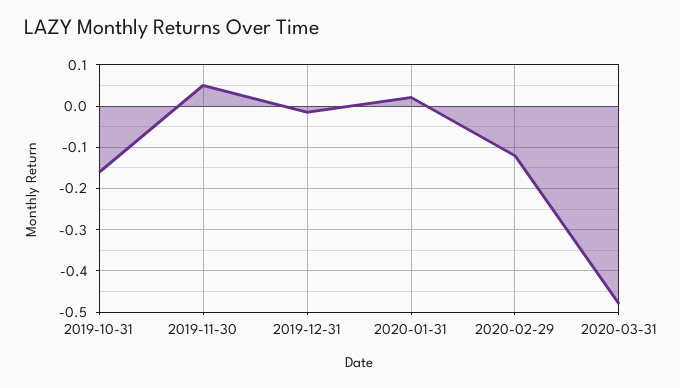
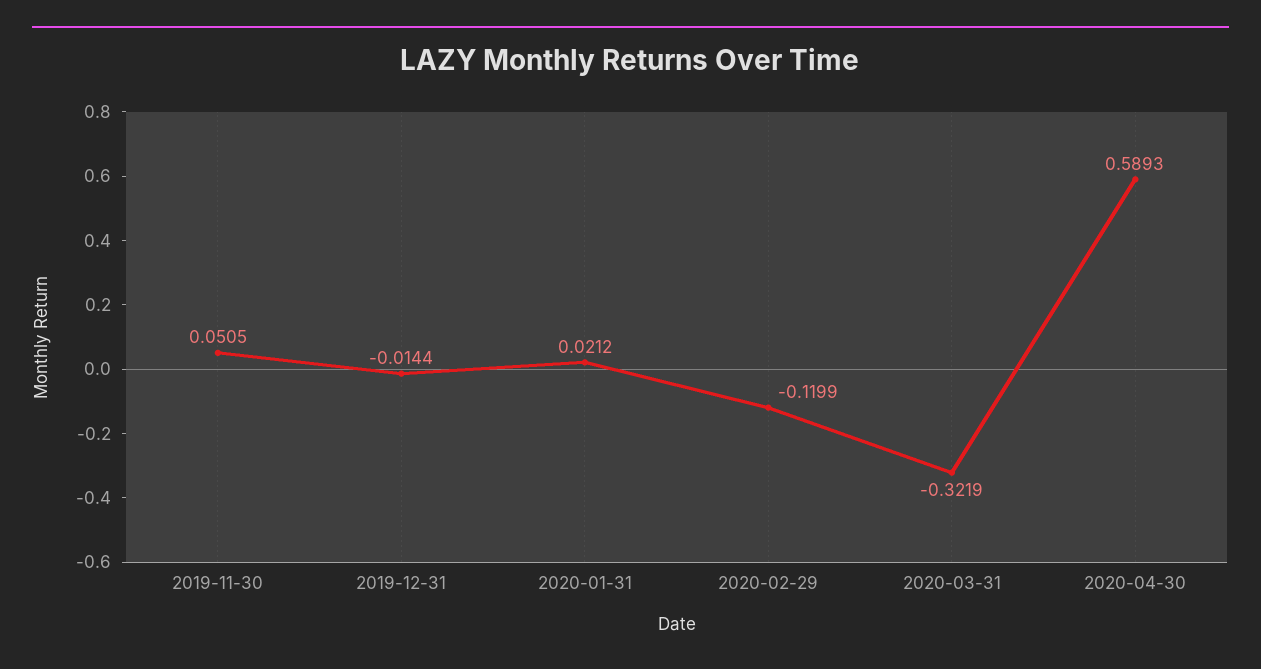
2019-10-31: -0.16 -> none
2020-03-31: -0.48 -> -0.3219
2020-04-30: none -> 0.5893

